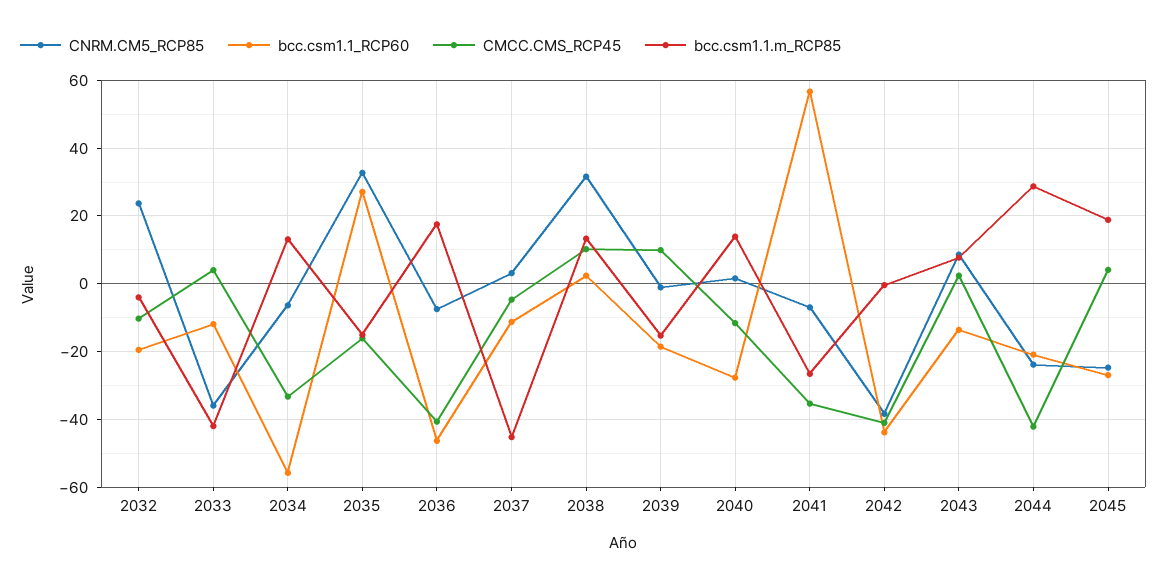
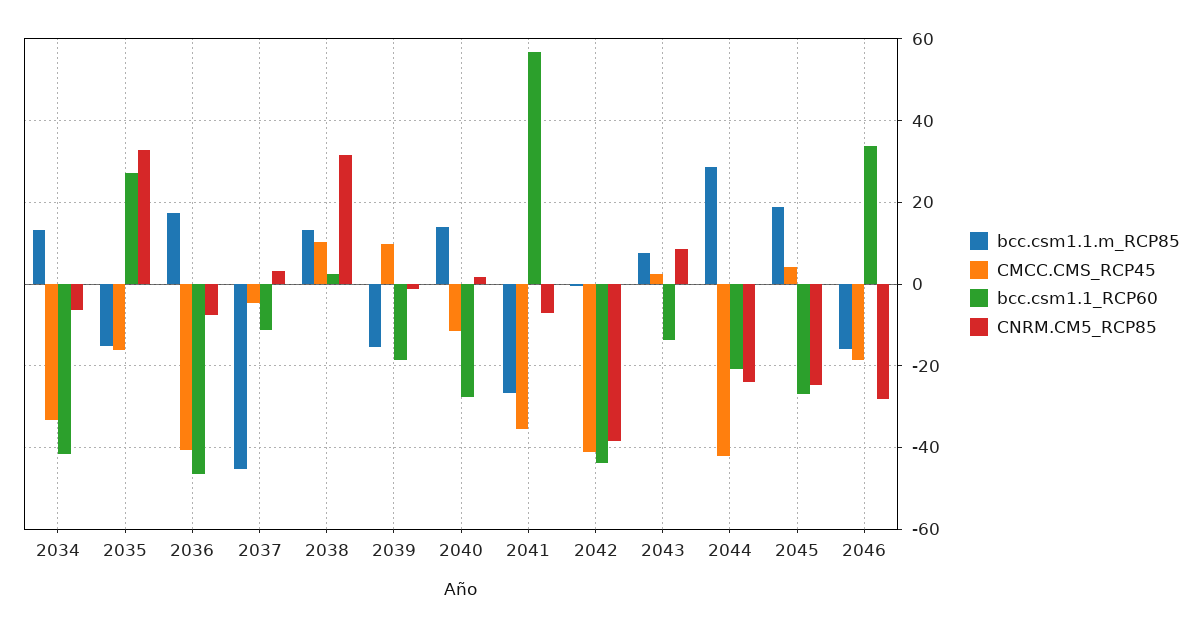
CNRM.CM5_RCP85, 2032: 24 -> none
bcc.csm1.1_RCP60, 2032: -20 -> none
CMCC.CMS_RCP45, 2032: -10 -> none
bcc.csm1.1.m_RCP85, 2032: -4 -> none
CNRM.CM5_RCP85, 2033: -36 -> none
bcc.csm1.1_RCP60, 2033: -12 -> none
CMCC.CMS_RCP45, 2033: 4 -> none
bcc.csm1.1.m_RCP85, 2033: -42 -> none
bcc.csm1.1_RCP60, 2034: -56 -> -42
bcc.csm1.1.m_RCP85, 2046: none -> -16
CMCC.CMS_RCP45, 2046: none -> -18
bcc.csm1.1_RCP60, 2046: none -> 34
CNRM.CM5_RCP85, 2046: none -> -28

